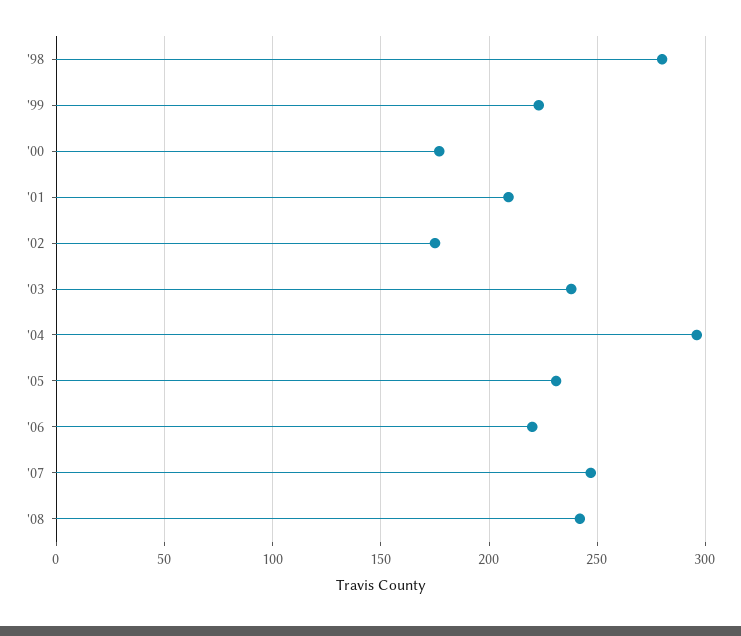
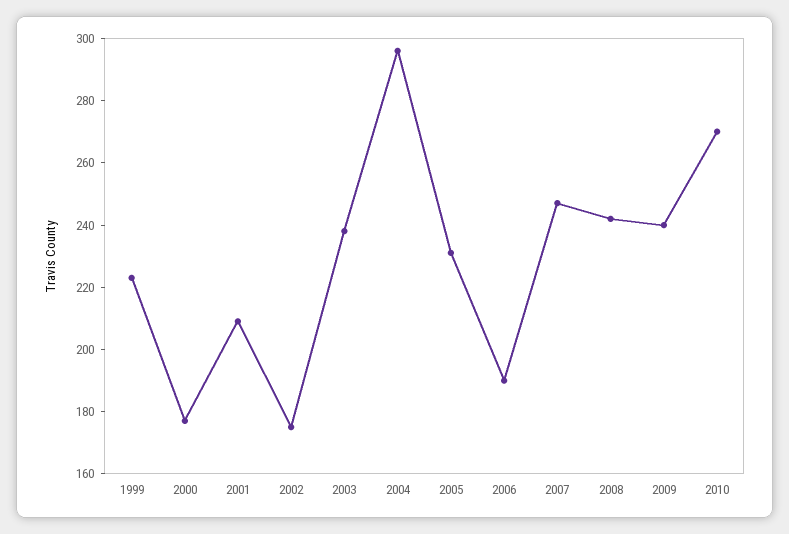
'98: 280 -> none
'06: 220 -> 190
2009: none -> 240
2010: none -> 270

